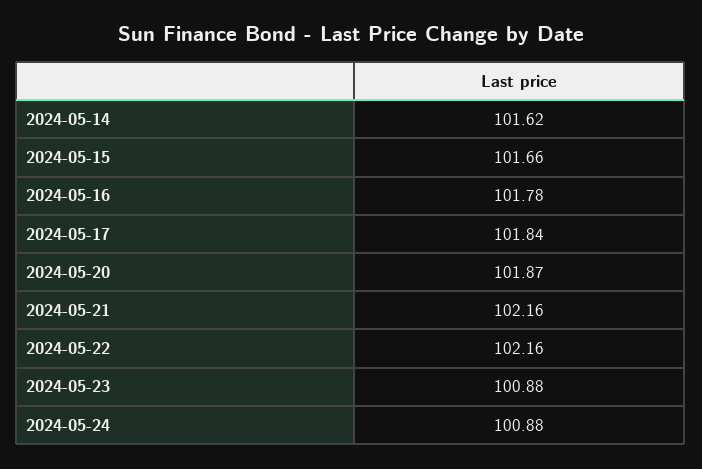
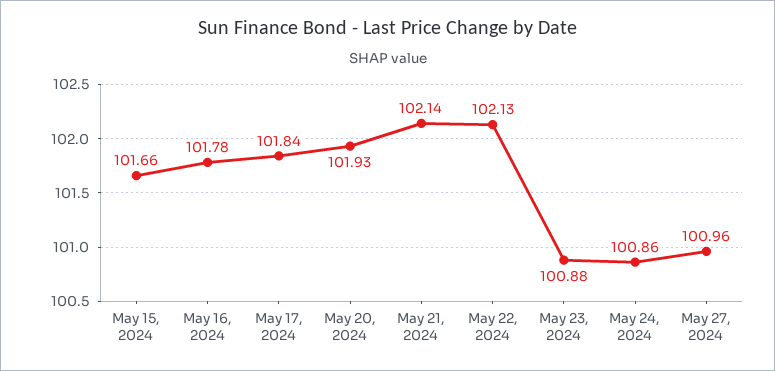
2024-05-14: 101.62 -> none
2024-05-20: 101.87 -> 101.93
2024-05-21: 102.16 -> 102.14
2024-05-22: 102.16 -> 102.13
2024-05-24: 100.88 -> 100.86
May 27, 2024: none -> 100.96

